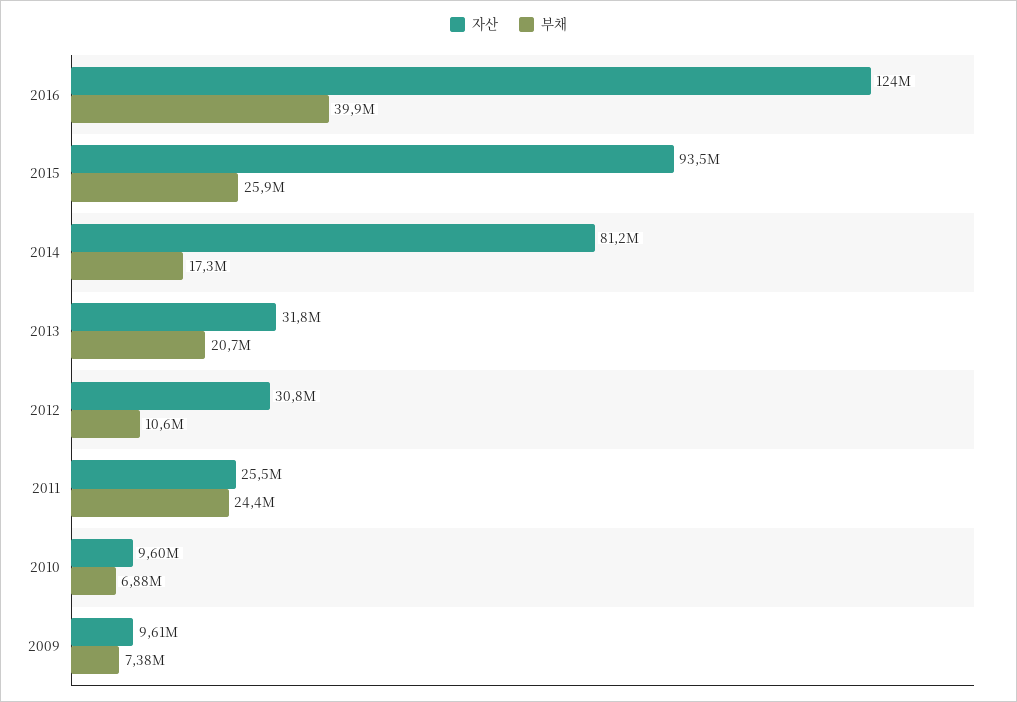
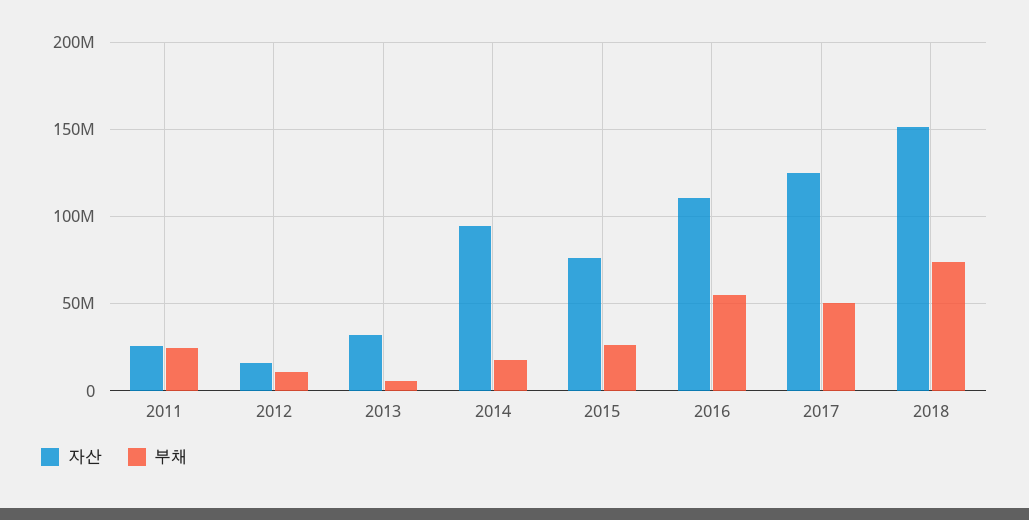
자산, 2016: 124000000 -> 110000000
부채, 2016: 39900000 -> 55000000
자산, 2015: 93500000 -> 75000000
자산, 2014: 81200000 -> 95000000
부채, 2013: 20700000 -> 5000000
자산, 2012: 30800000 -> 15000000
자산, 2010: 9600000 -> none
부채, 2010: 6880000 -> none
자산, 2009: 9610000 -> none
부채, 2009: 7380000 -> none
자산, 2017: none -> 125000000
부채, 2017: none -> 50000000
자산, 2018: none -> 150000000
부채, 2018: none -> 75000000

